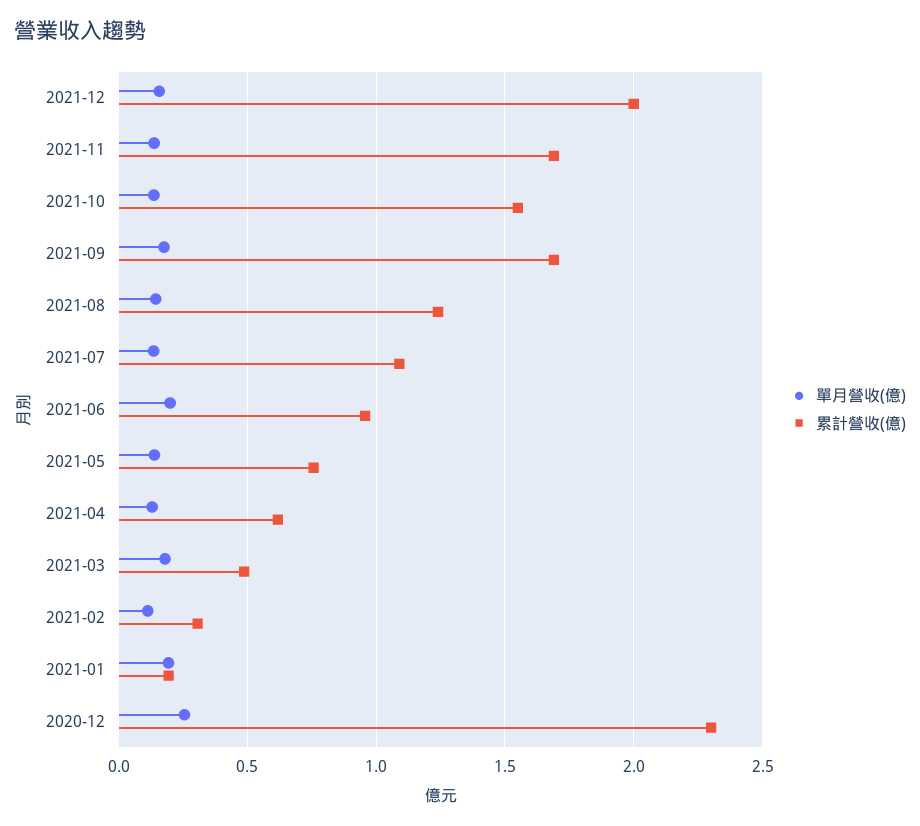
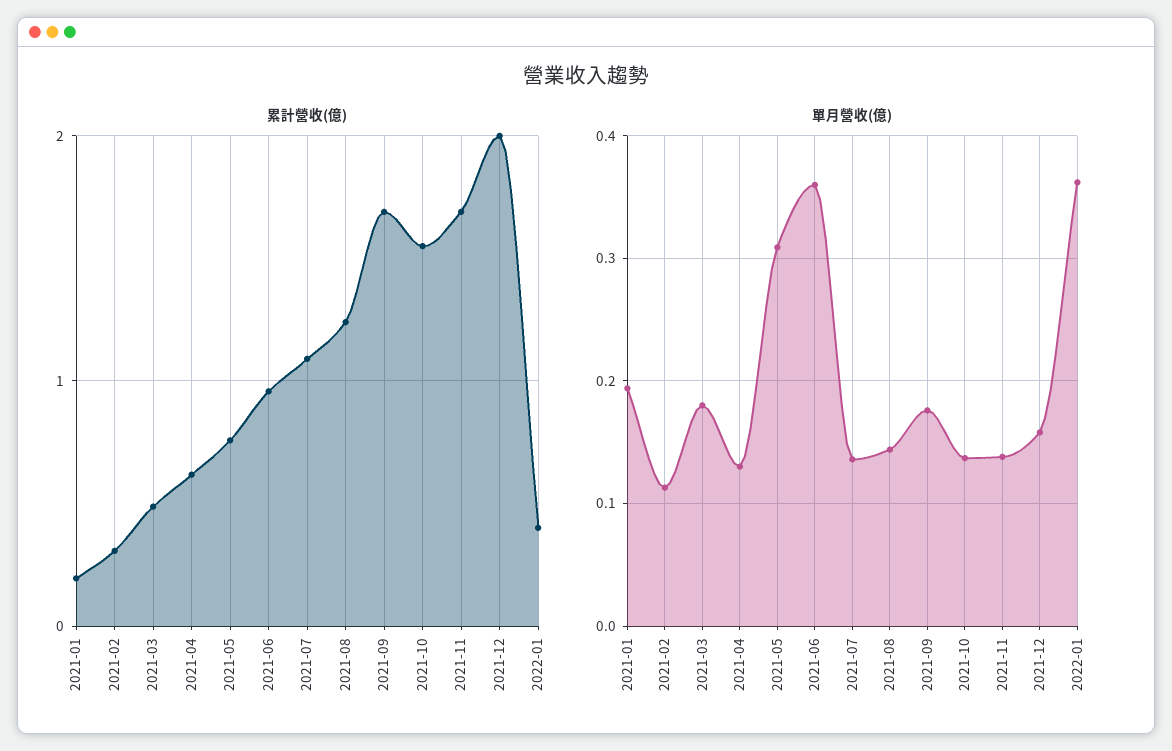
單月營收(億), 2021-06: 0.2 -> 0.36
單月營收(億), 2021-05: 0.15 -> 0.31
單月營收(億), 2020-12: 0.25 -> none
累計營收(億), 2020-12: 2.3 -> none
累計營收(億), 2022-01: none -> 0.4
單月營收(億), 2022-01: none -> 0.36

